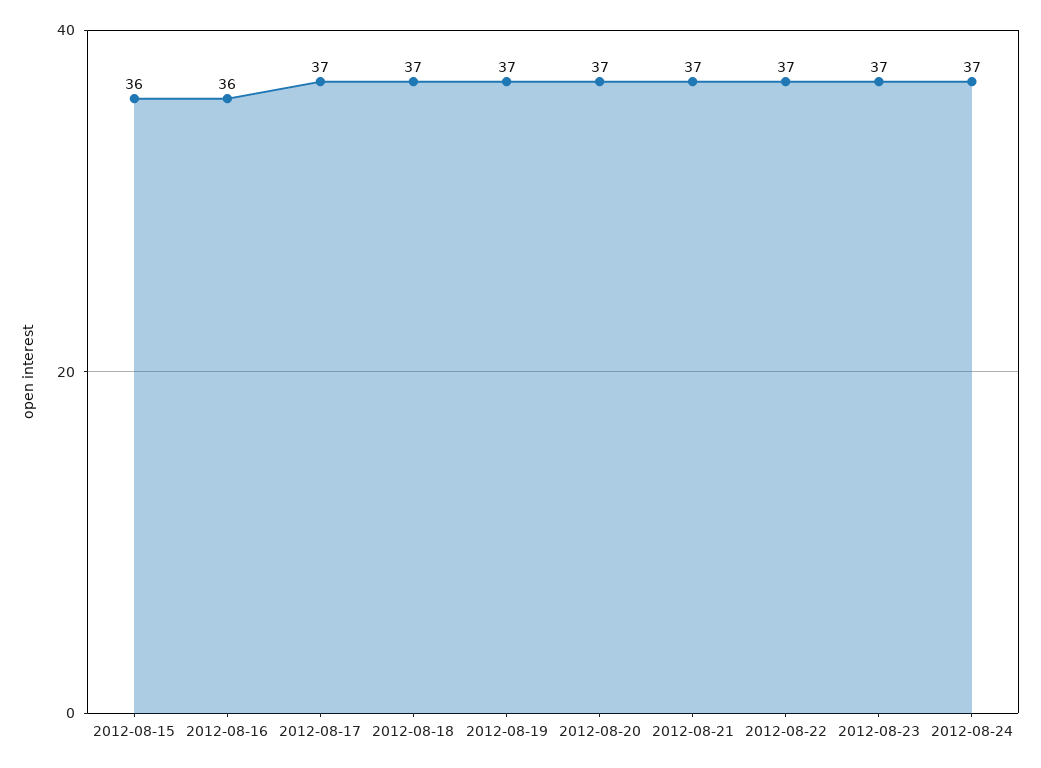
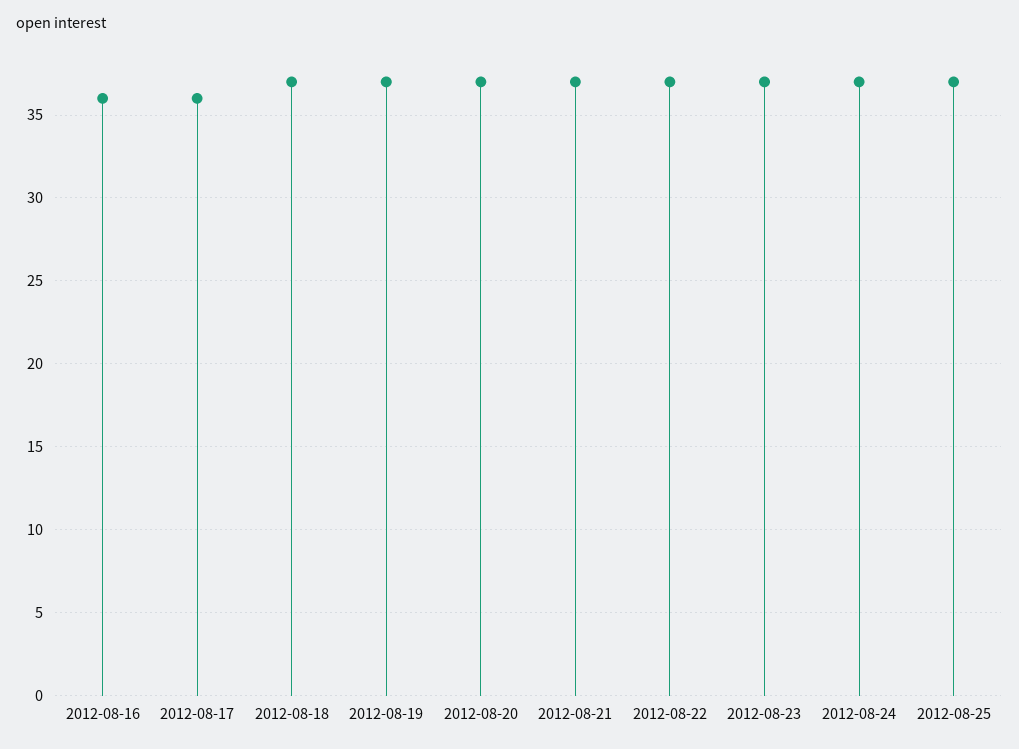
2012-08-15: 36 -> none
2012-08-17: 37 -> 36
2012-08-25: none -> 37

